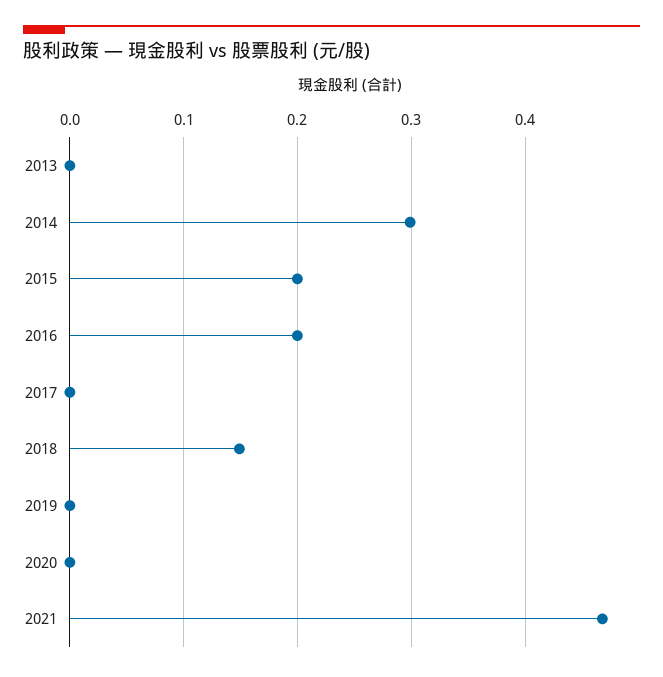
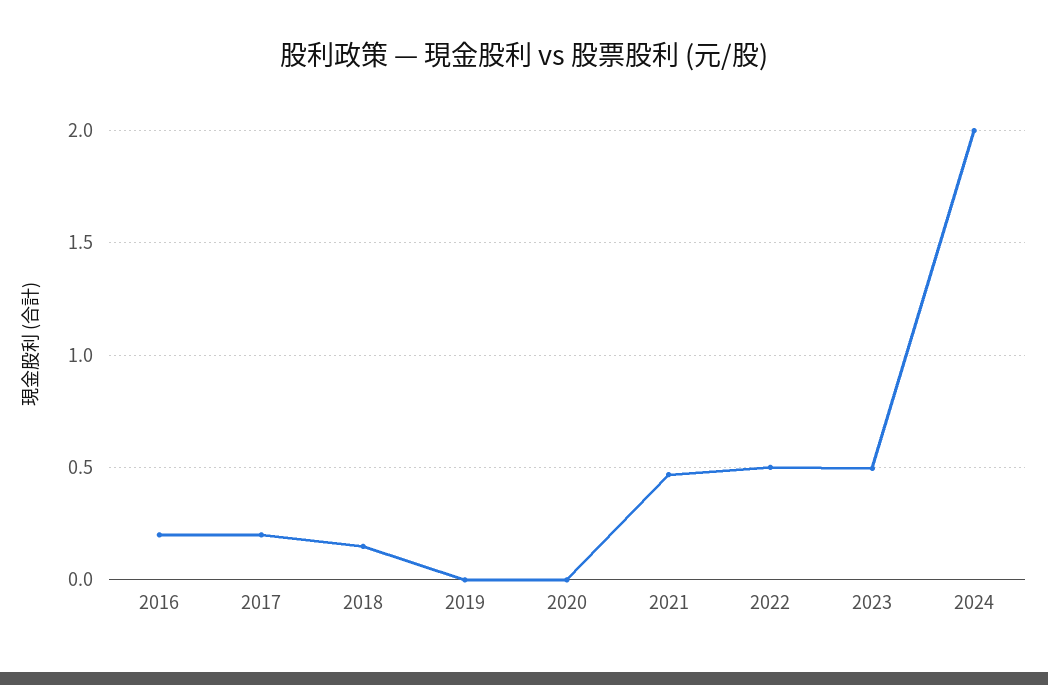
2013: 0 -> none
2014: 0.3 -> none
2015: 0.2 -> none
2017: 0 -> 0.2
2022: none -> 0.5
2023: none -> 0.5
2024: none -> 2

